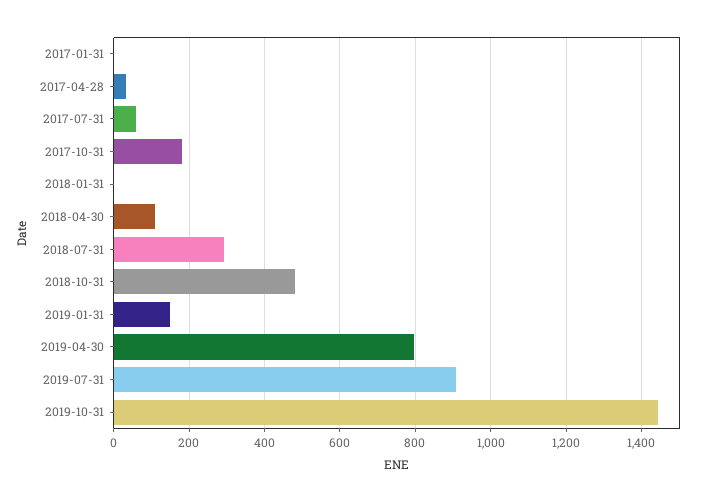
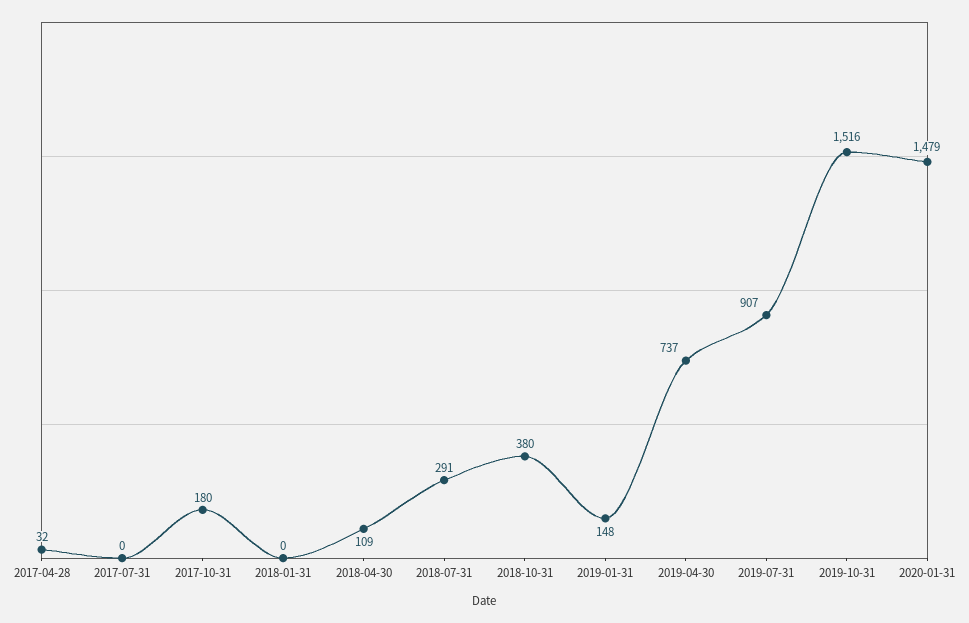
2017-01-31: 0 -> none
2017-07-31: 60 -> 0
2018-10-31: 480 -> 380
2019-04-30: 800 -> 737
2019-10-31: 1440 -> 1516
2020-01-31: none -> 1479

